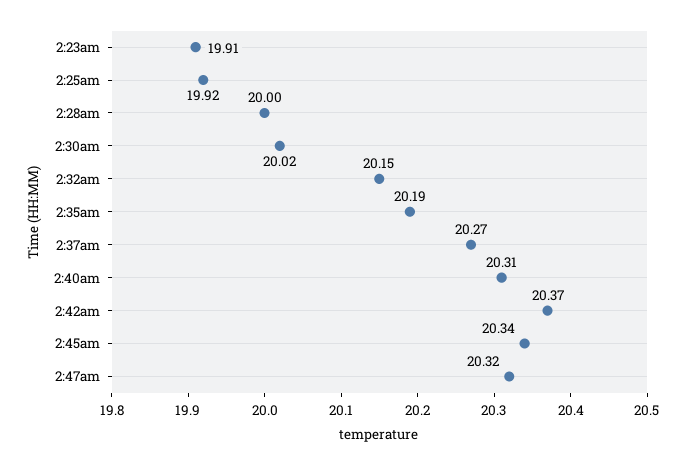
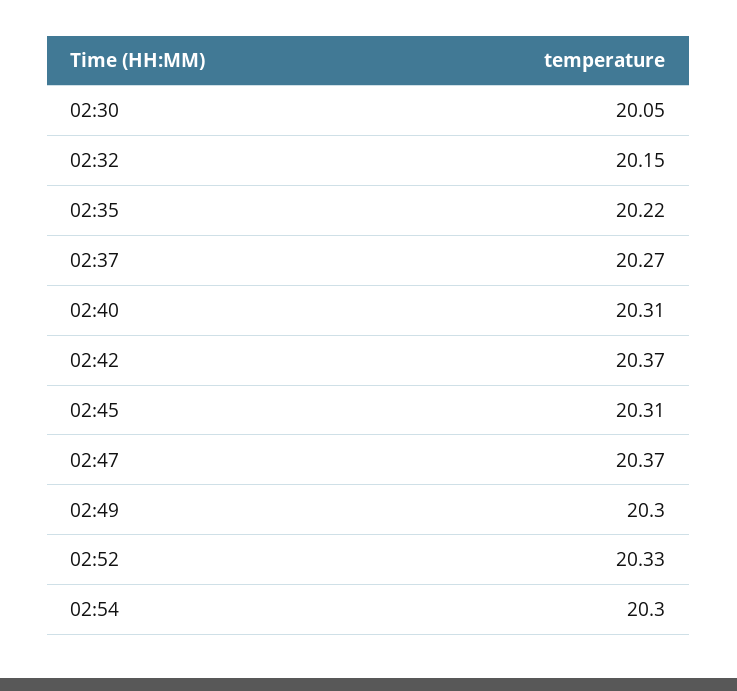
2:23am: 19.91 -> none
2:25am: 19.92 -> none
2:28am: 20 -> none
2:30am: 20.02 -> 20.05
2:35am: 20.19 -> 20.22
2:45am: 20.34 -> 20.31
2:47am: 20.32 -> 20.37
02:49: none -> 20.3
02:52: none -> 20.33
02:54: none -> 20.3

